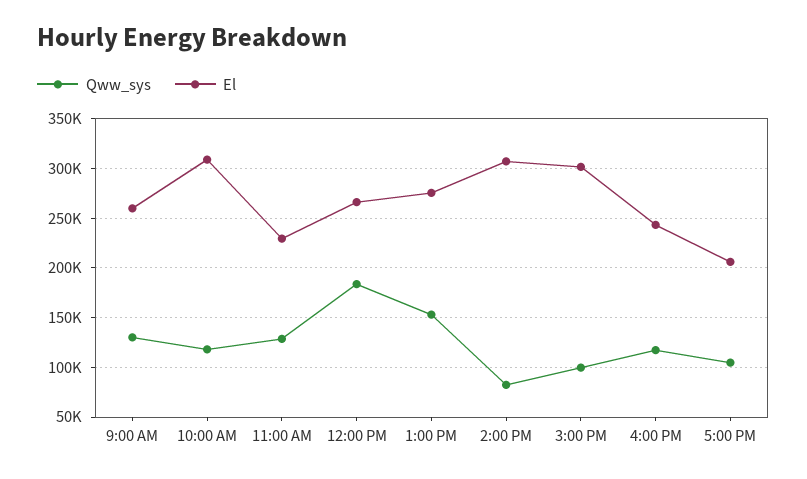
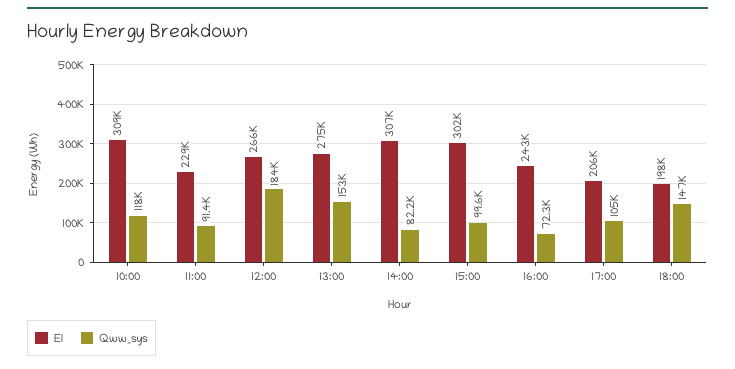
Qww_sys, 9:00 AM: 130000 -> none
El, 9:00 AM: 260000 -> none
Qww_sys, 11:00 AM: 130000 -> 91400
Qww_sys, 4:00 PM: 120000 -> 72300
El, 18:00: none -> 198000
Qww_sys, 18:00: none -> 147000

